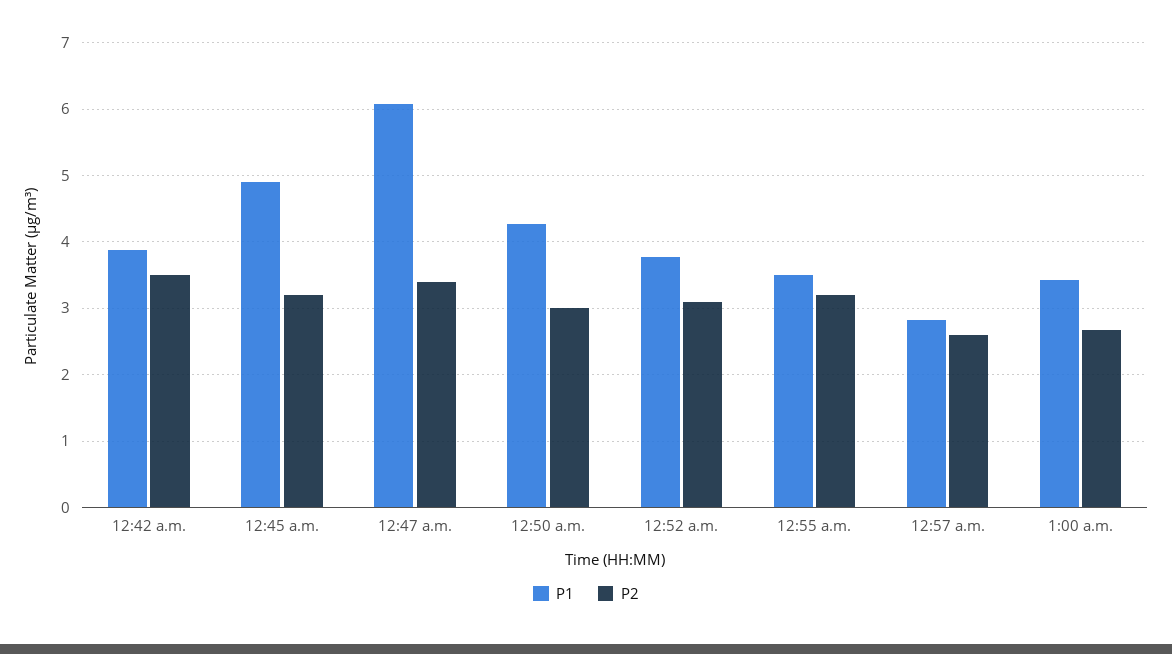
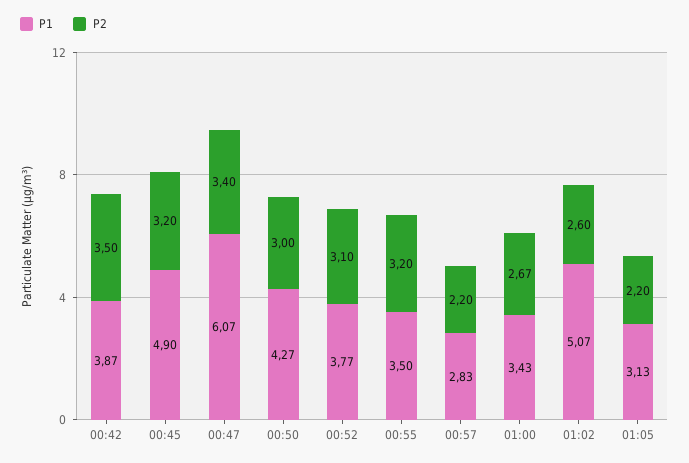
P2, 12:57 a.m.: 2.6 -> 2.2
P1, 01:02: none -> 5.07
P2, 01:02: none -> 2.6
P1, 01:05: none -> 3.13
P2, 01:05: none -> 2.2

